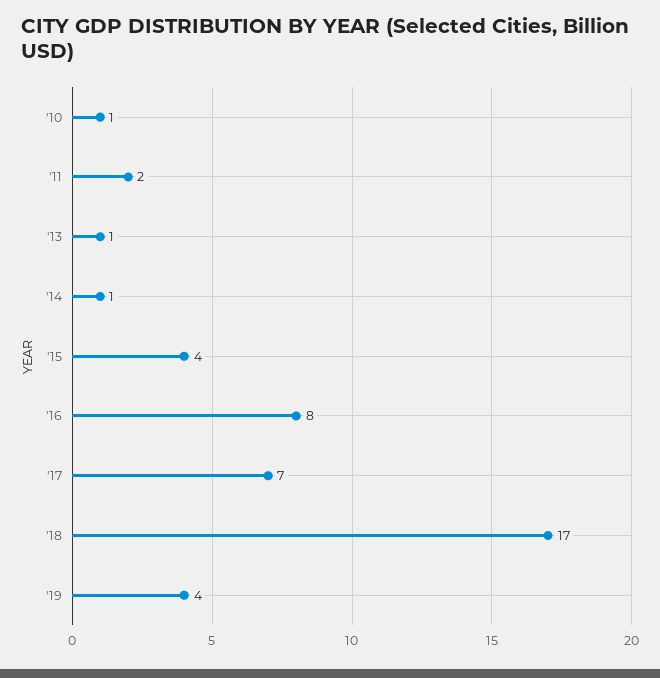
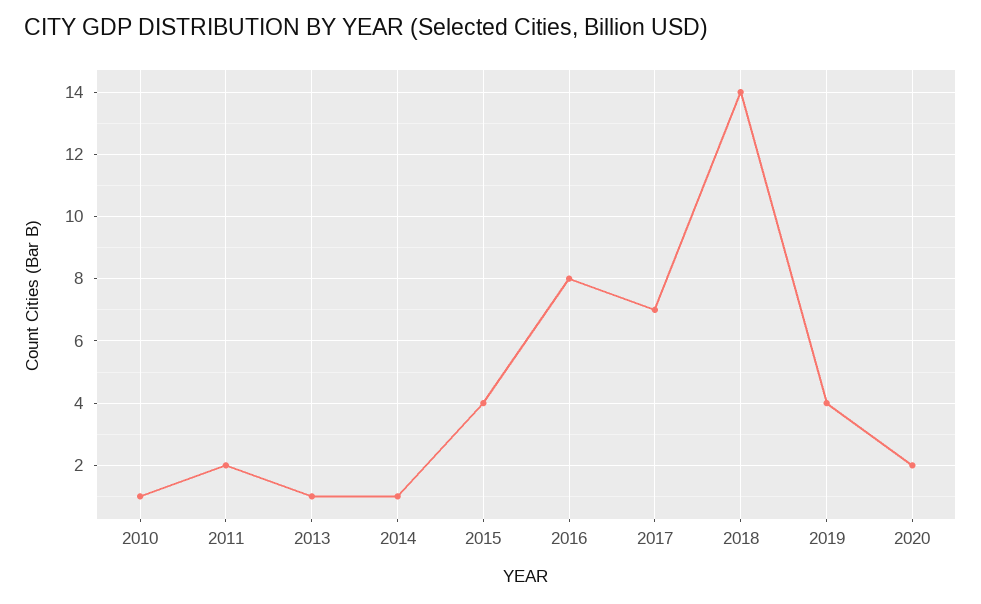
'18: 17 -> 14
2020: none -> 2

